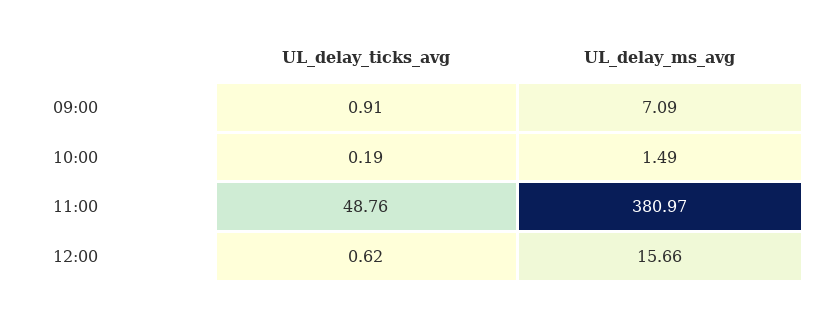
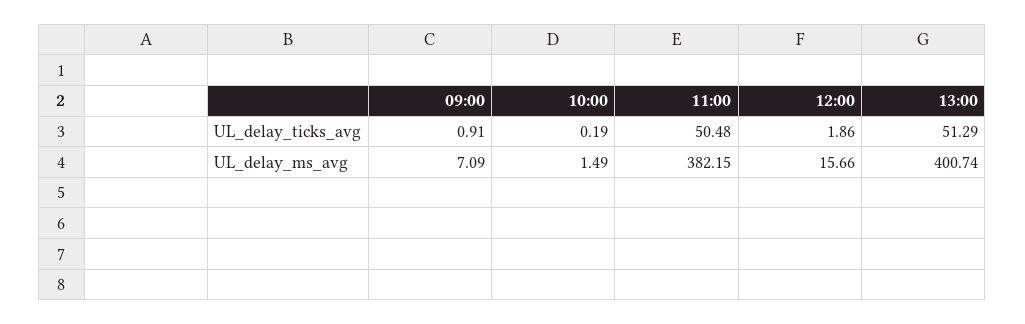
UL_delay_ticks_avg, 11:00: 48.76 -> 50.48
UL_delay_ms_avg, 11:00: 380.97 -> 382.15
UL_delay_ticks_avg, 12:00: 0.62 -> 1.86
UL_delay_ticks_avg, 13:00: none -> 51.29
UL_delay_ms_avg, 13:00: none -> 400.74

